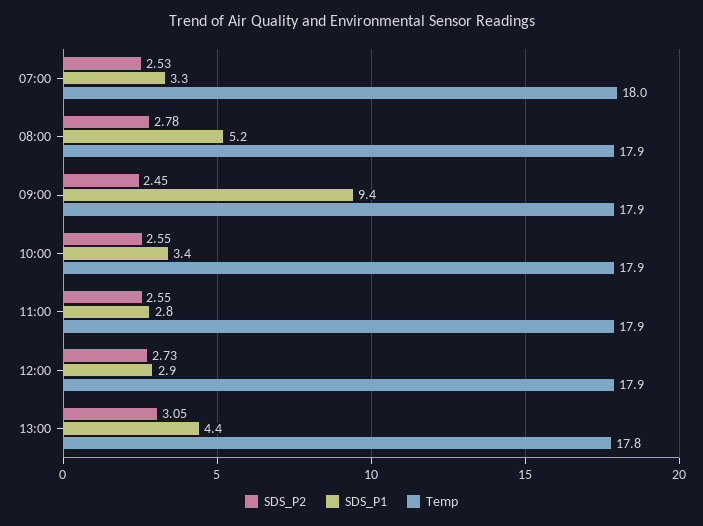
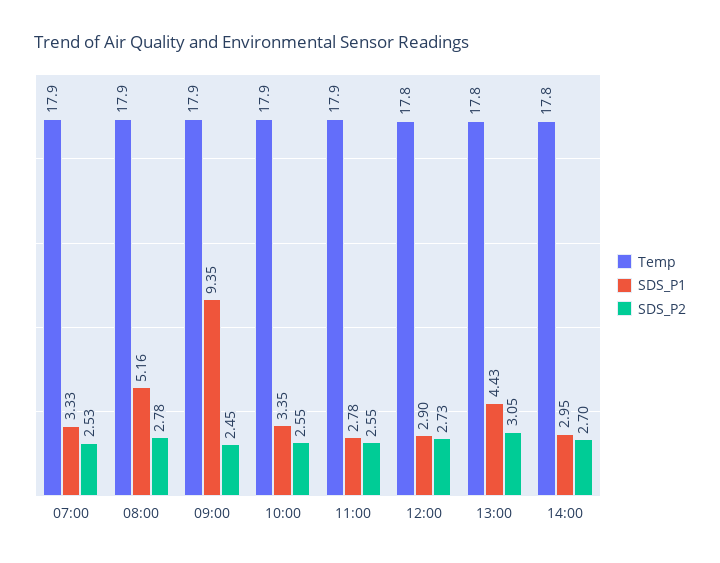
Temp, 07:00: 18 -> 17.9
Temp, 12:00: 17.9 -> 17.8
Temp, 14:00: none -> 17.8
SDS_P1, 14:00: none -> 2.95
SDS_P2, 14:00: none -> 2.7

